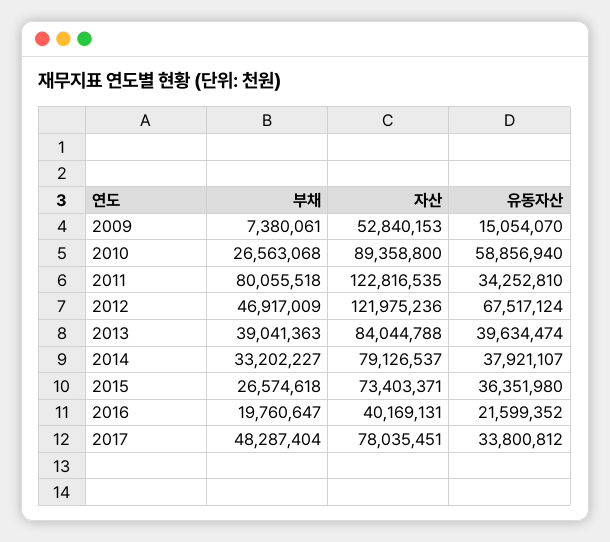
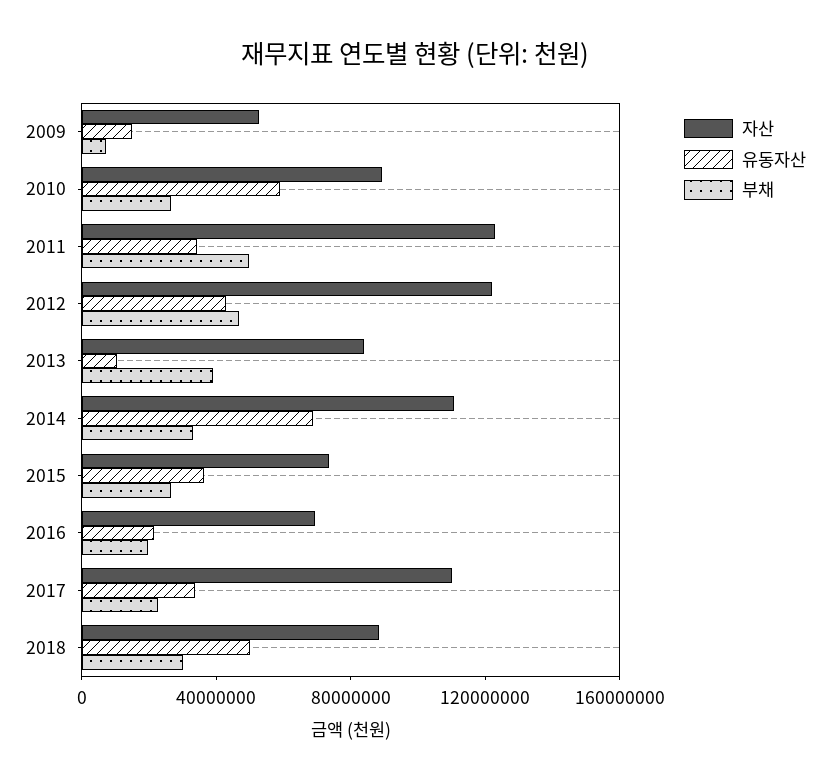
부채, 2011: 80055518 -> 50000000
유동자산, 2012: 67517124 -> 40000000
유동자산, 2013: 39634474 -> 10000000
자산, 2014: 79126537 -> 110000000
유동자산, 2014: 37921107 -> 70000000
자산, 2016: 40169131 -> 70000000
부채, 2017: 48287404 -> 20000000
자산, 2017: 78035451 -> 110000000
자산, 2018: none -> 90000000
유동자산, 2018: none -> 50000000
부채, 2018: none -> 30000000

